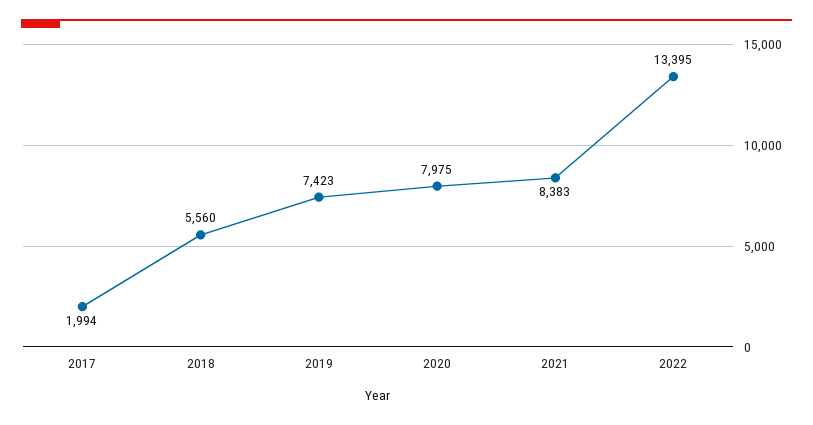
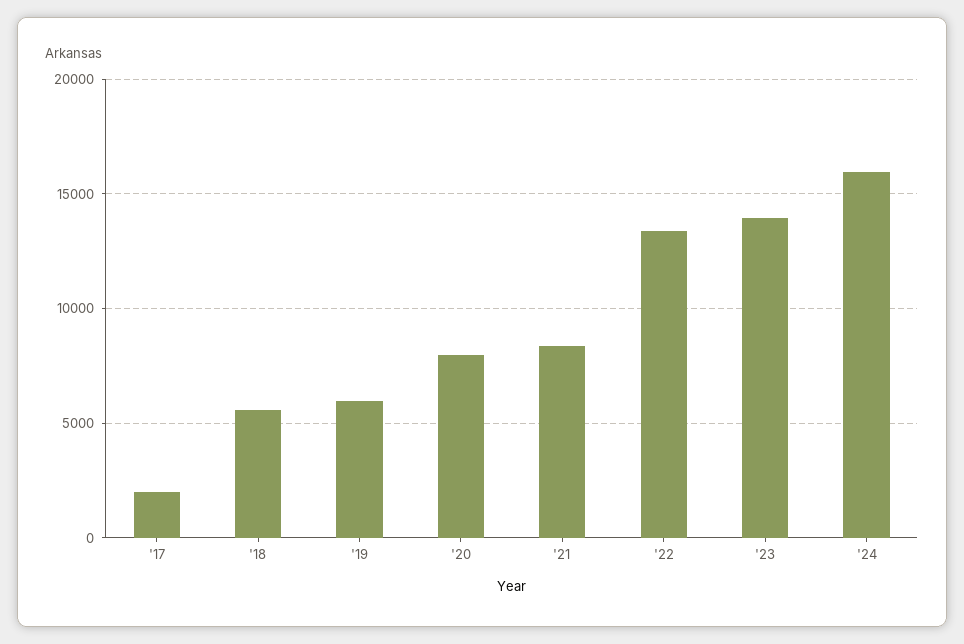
2019: 7423 -> 6000
'23: none -> 14000
'24: none -> 16000

